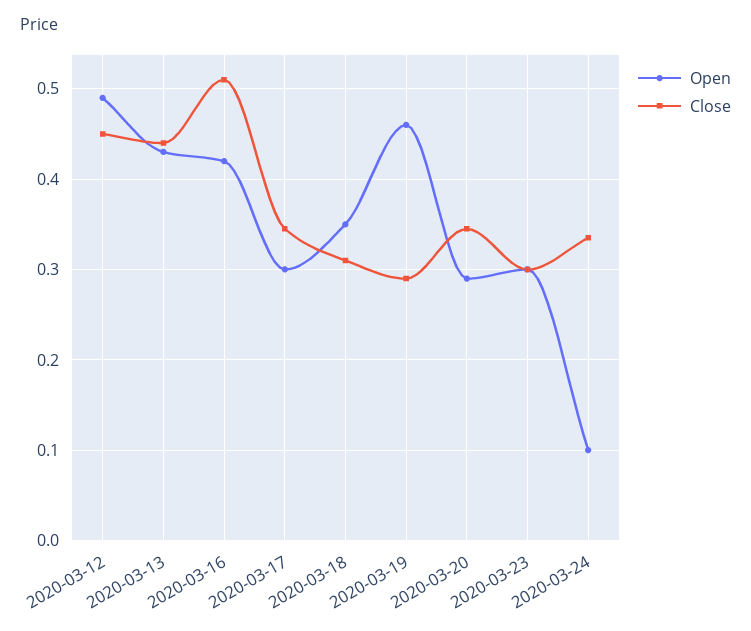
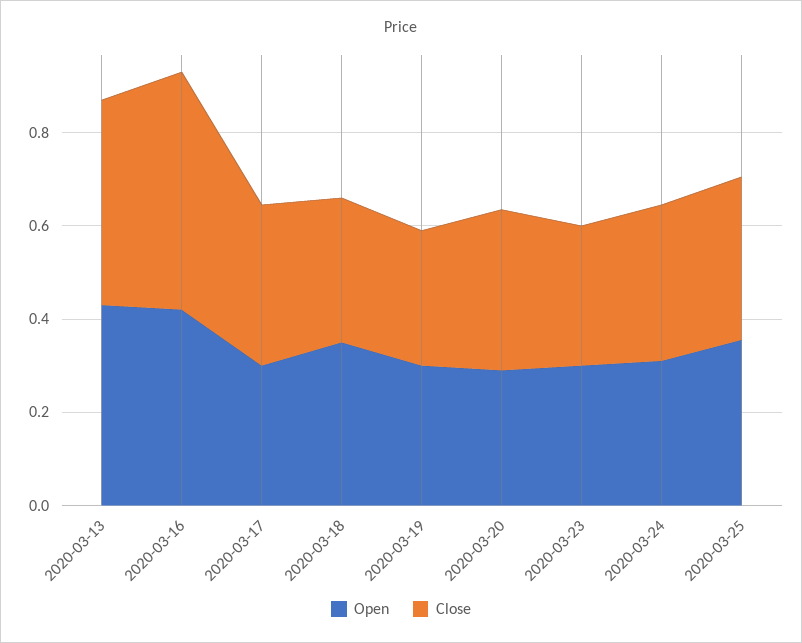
Open, 2020-03-12: 0.49 -> none
Close, 2020-03-12: 0.45 -> none
Open, 2020-03-19: 0.46 -> 0.3
Open, 2020-03-24: 0.1 -> 0.3
Open, 2020-03-25: none -> 0.35
Close, 2020-03-25: none -> 0.35

